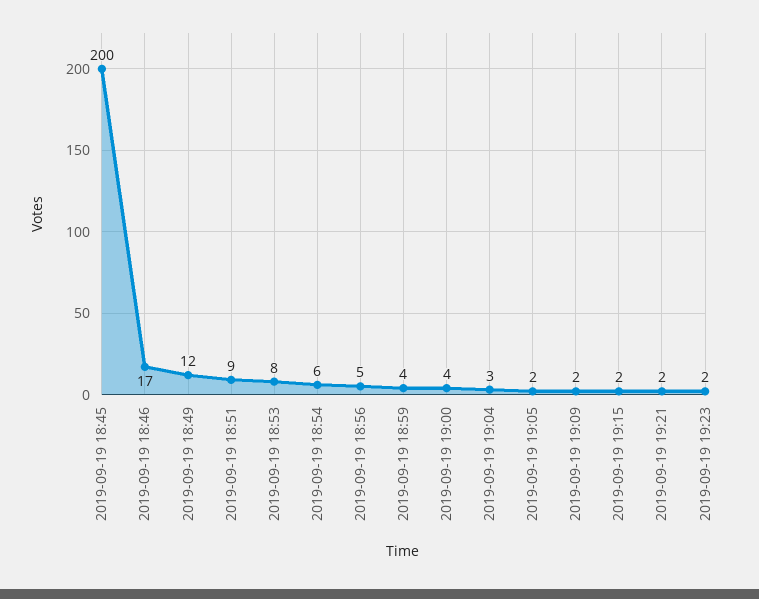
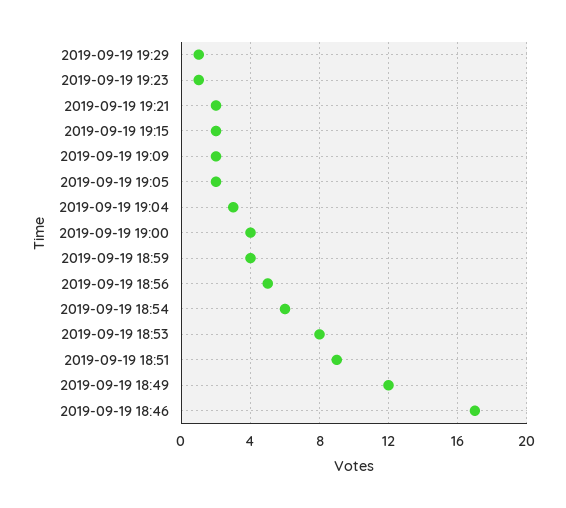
2019-09-19 18:45: 200 -> none
2019-09-19 19:23: 2 -> 1
2019-09-19 19:29: none -> 1

